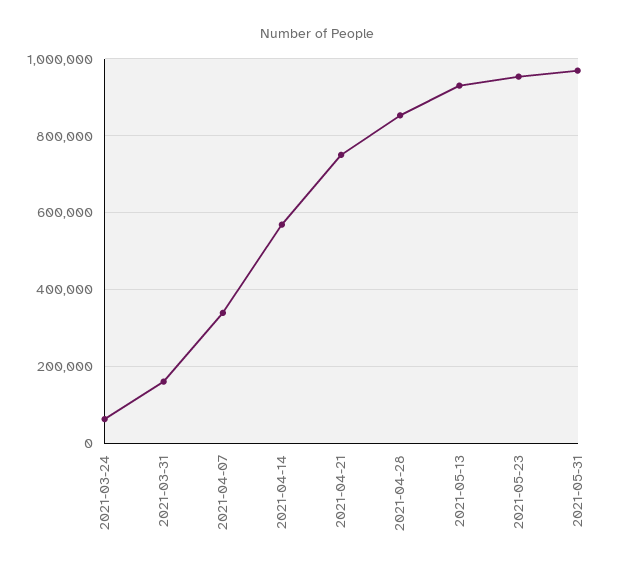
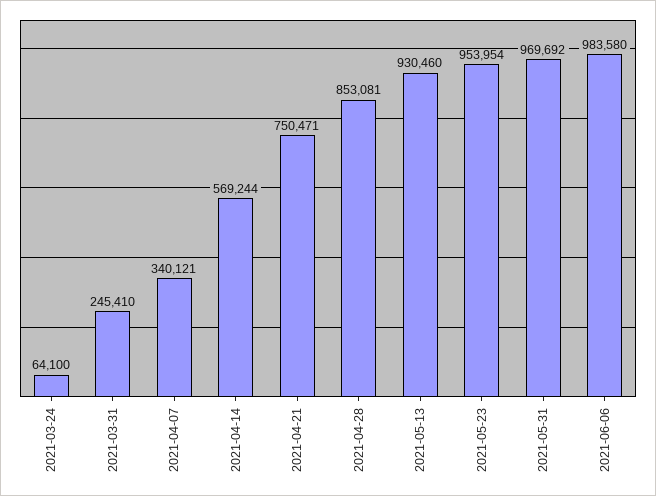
2021-03-31: 160000 -> 245410
2021-06-06: none -> 983580

